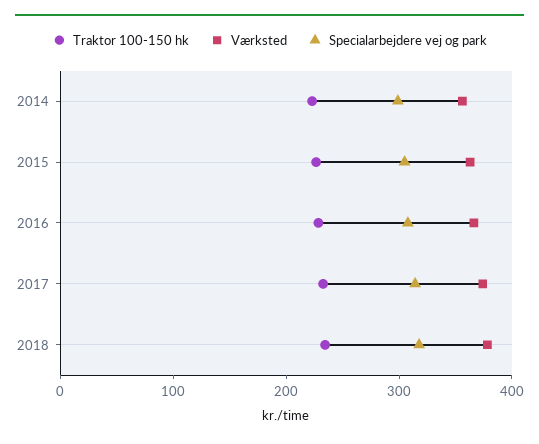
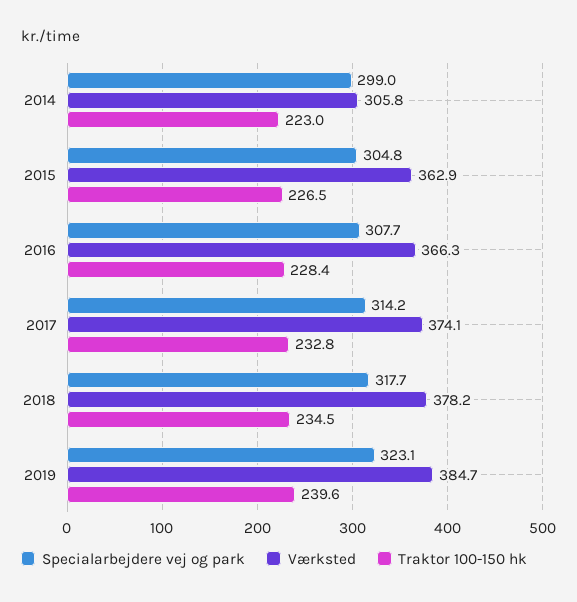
Værksted, 2014: 360 -> 305.8
Specialarbejdere vej og park, 2019: none -> 323.1
Værksted, 2019: none -> 384.7
Traktor 100-150 hk, 2019: none -> 239.6

